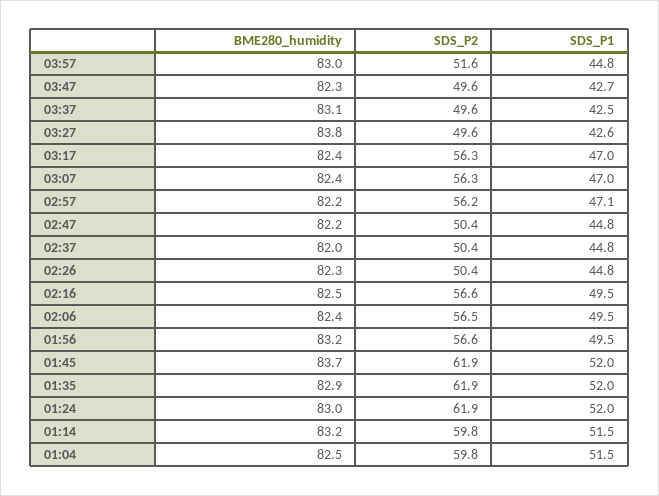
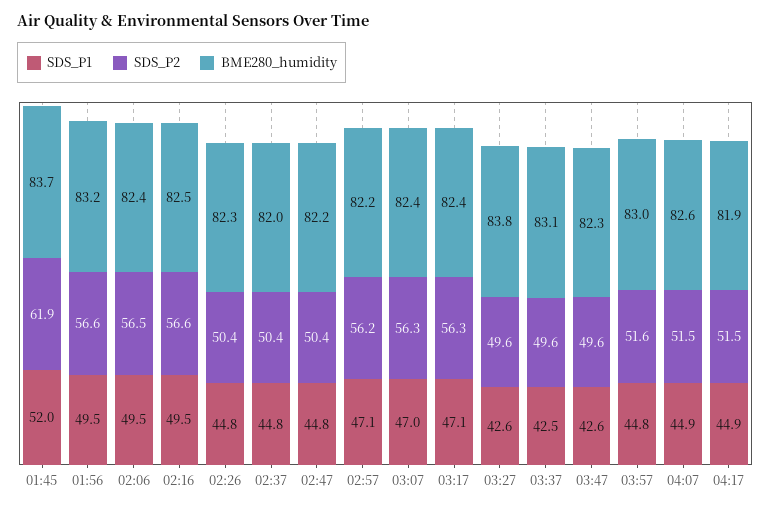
SDS_P1, 03:47: 42.7 -> 42.6
SDS_P1, 03:17: 47 -> 47.1
BME280_humidity, 01:35: 82.9 -> none
SDS_P2, 01:35: 61.9 -> none
SDS_P1, 01:35: 52 -> none
BME280_humidity, 01:24: 83 -> none
SDS_P2, 01:24: 61.9 -> none
SDS_P1, 01:24: 52 -> none
BME280_humidity, 01:14: 83.2 -> none
SDS_P2, 01:14: 59.8 -> none
SDS_P1, 01:14: 51.5 -> none
BME280_humidity, 01:04: 82.5 -> none
SDS_P2, 01:04: 59.8 -> none
SDS_P1, 01:04: 51.5 -> none
SDS_P1, 04:07: none -> 44.9
SDS_P2, 04:07: none -> 51.5
BME280_humidity, 04:07: none -> 82.6
SDS_P1, 04:17: none -> 44.9
SDS_P2, 04:17: none -> 51.5
BME280_humidity, 04:17: none -> 81.9

